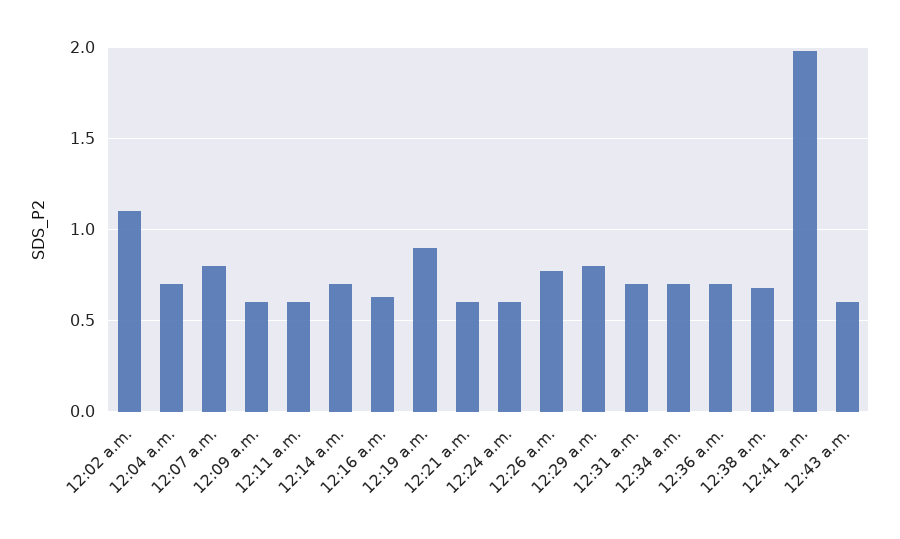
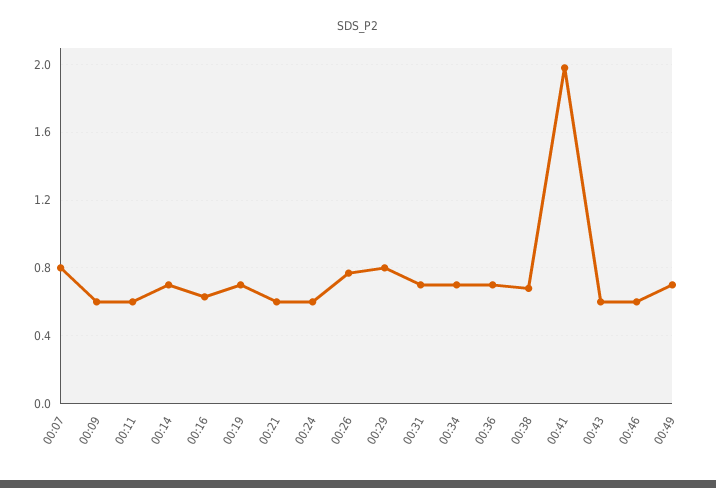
12:02 a.m.: 1.1 -> none
12:04 a.m.: 0.7 -> none
12:19 a.m.: 0.9 -> 0.7
00:46: none -> 0.6
00:49: none -> 0.7

